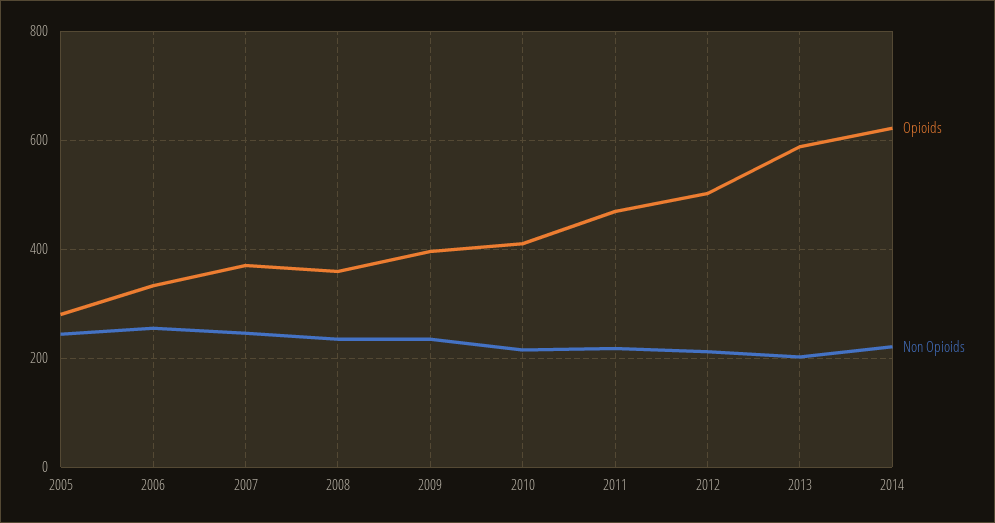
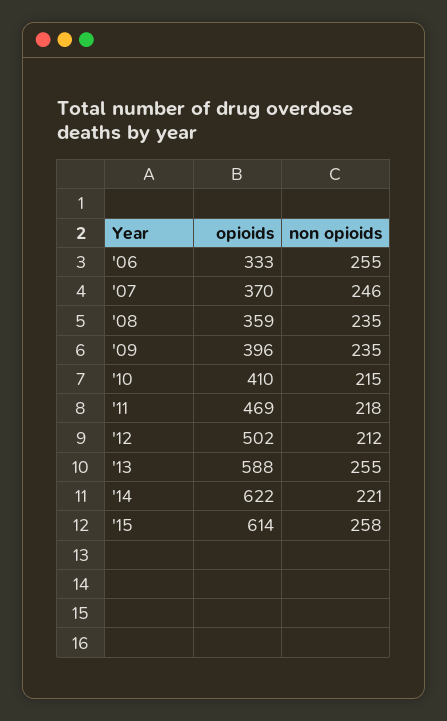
Opioids, 2005: 280 -> none
Non Opioids, 2005: 240 -> none
Non Opioids, 2013: 200 -> 255
Opioids, '15: none -> 614
Non Opioids, '15: none -> 258

